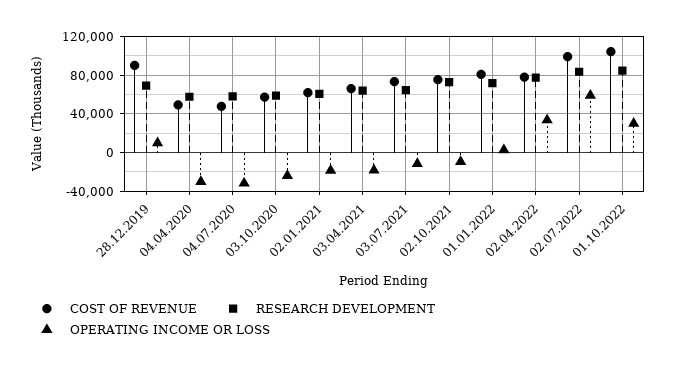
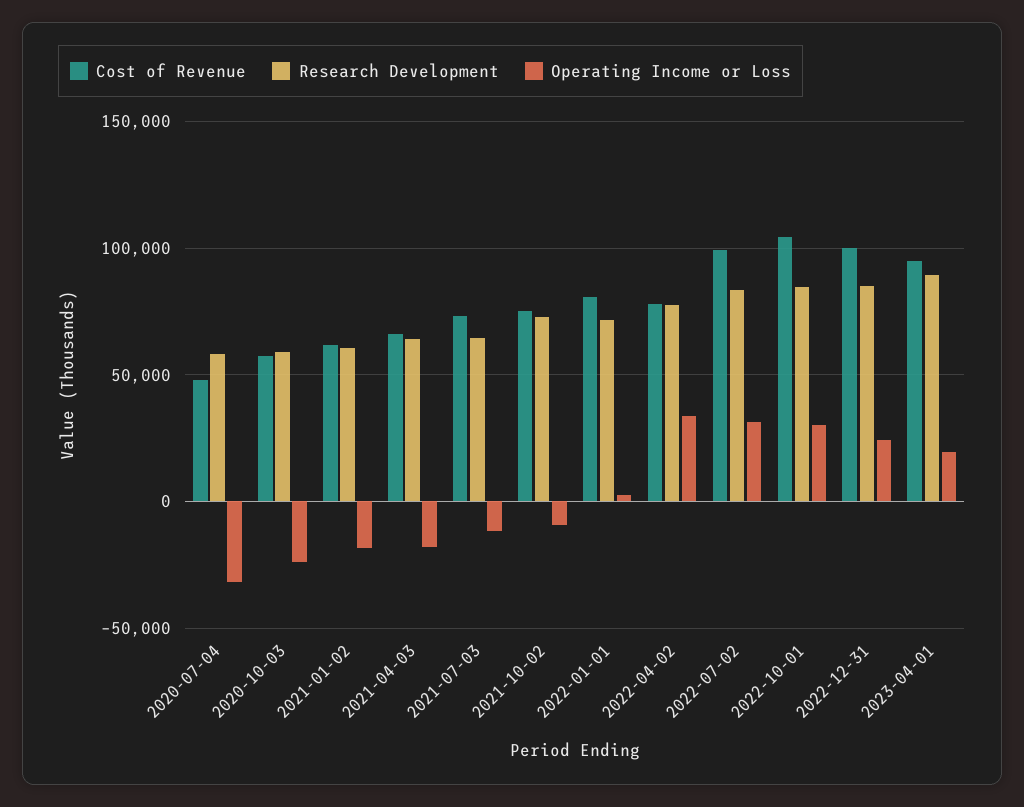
COST OF REVENUE, 28.12.2019: 90000 -> none
RESEARCH DEVELOPMENT, 28.12.2019: 70000 -> none
OPERATING INCOME OR LOSS, 28.12.2019: 10000 -> none
COST OF REVENUE, 04.04.2020: 50000 -> none
RESEARCH DEVELOPMENT, 04.04.2020: 60000 -> none
OPERATING INCOME OR LOSS, 04.04.2020: -30000 -> none
OPERATING INCOME OR LOSS, 02.07.2022: 60000 -> 30000
COST OF REVENUE, 2022-12-31: none -> 100000
RESEARCH DEVELOPMENT, 2022-12-31: none -> 85000
OPERATING INCOME OR LOSS, 2022-12-31: none -> 25000
COST OF REVENUE, 2023-04-01: none -> 95000
RESEARCH DEVELOPMENT, 2023-04-01: none -> 90000
OPERATING INCOME OR LOSS, 2023-04-01: none -> 20000

